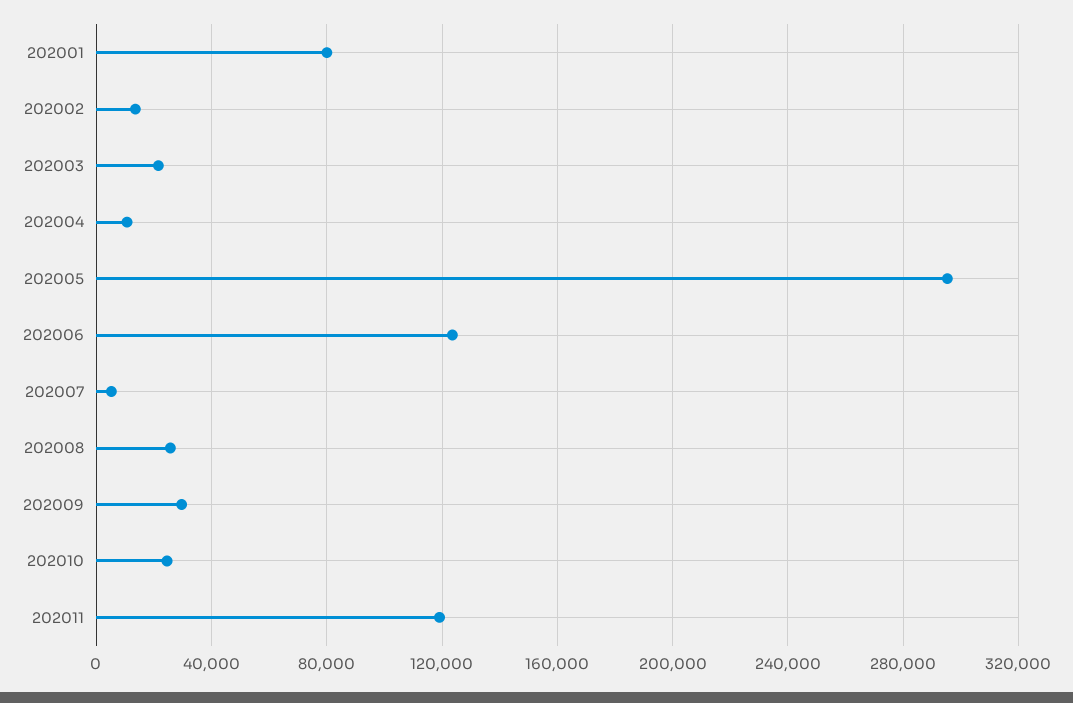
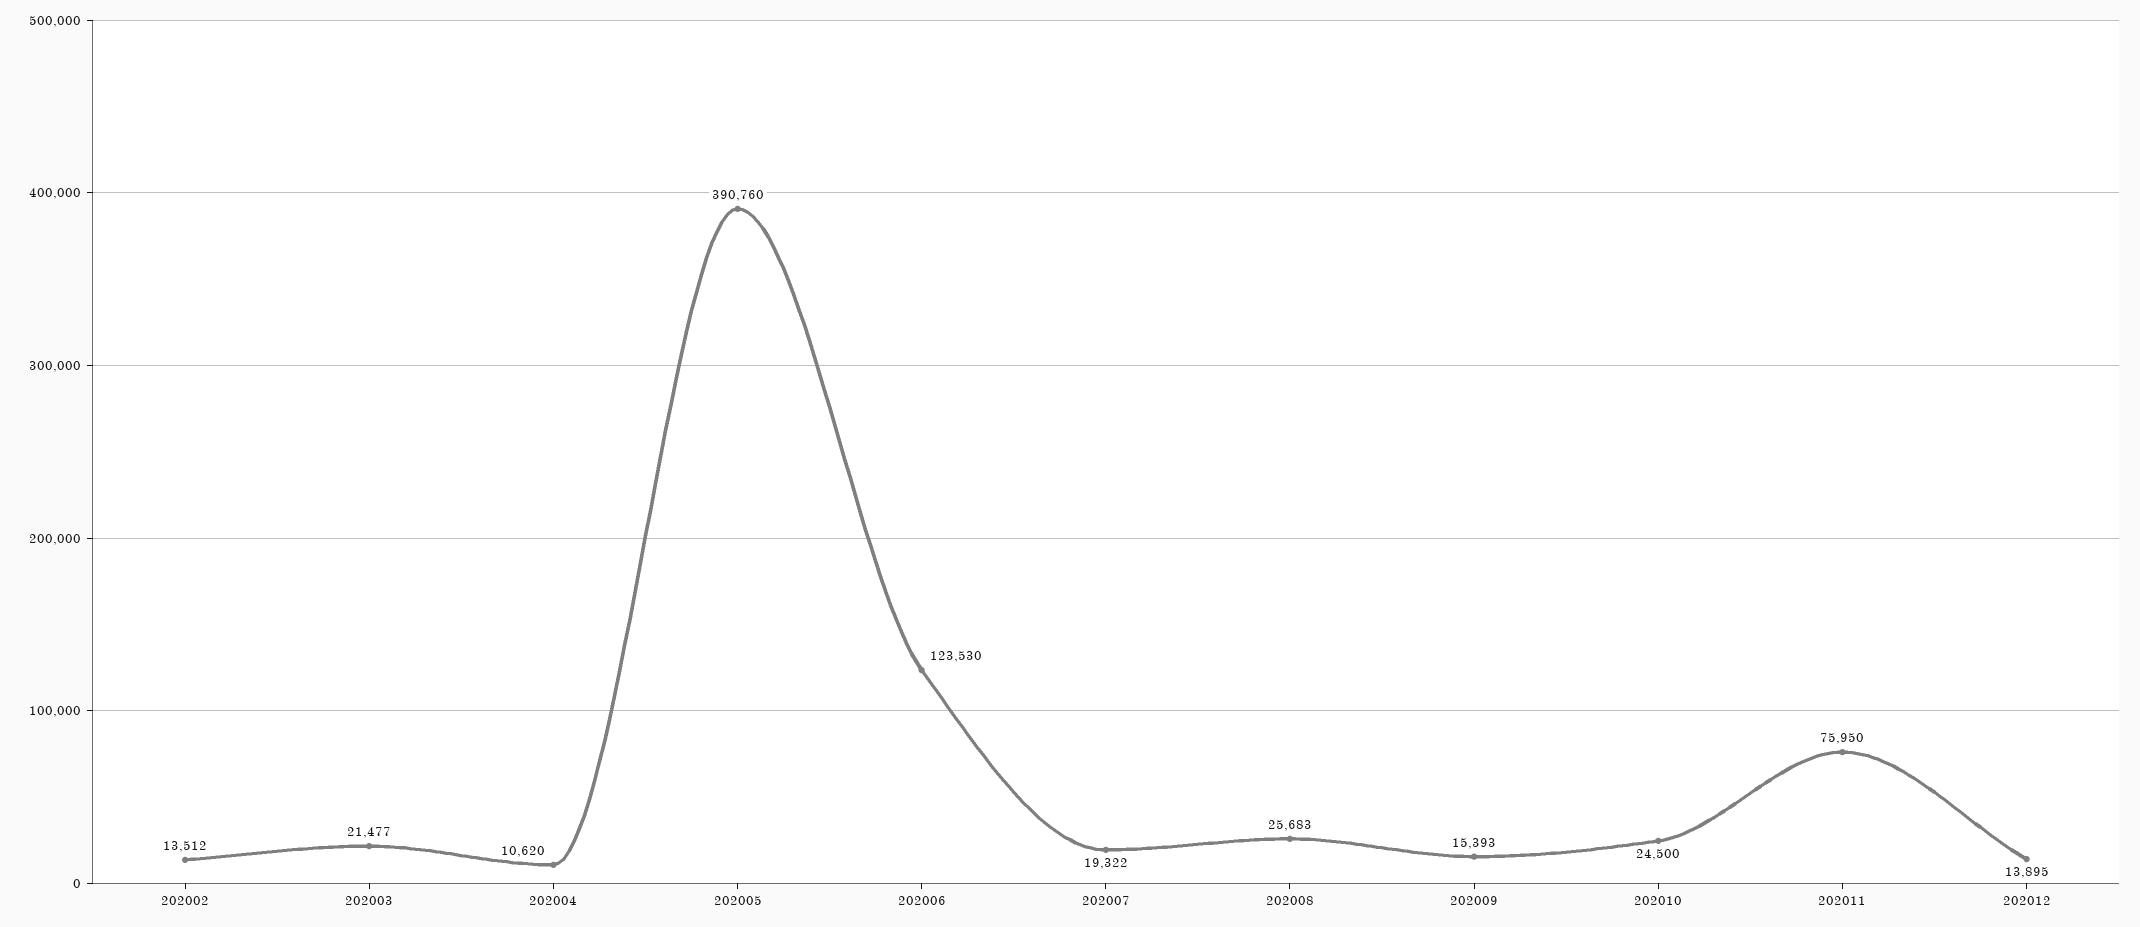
202001: 80000 -> none
202005: 295000 -> 390760
202007: 5000 -> 19322
202009: 30000 -> 15393
202011: 120000 -> 75950
202012: none -> 13895

